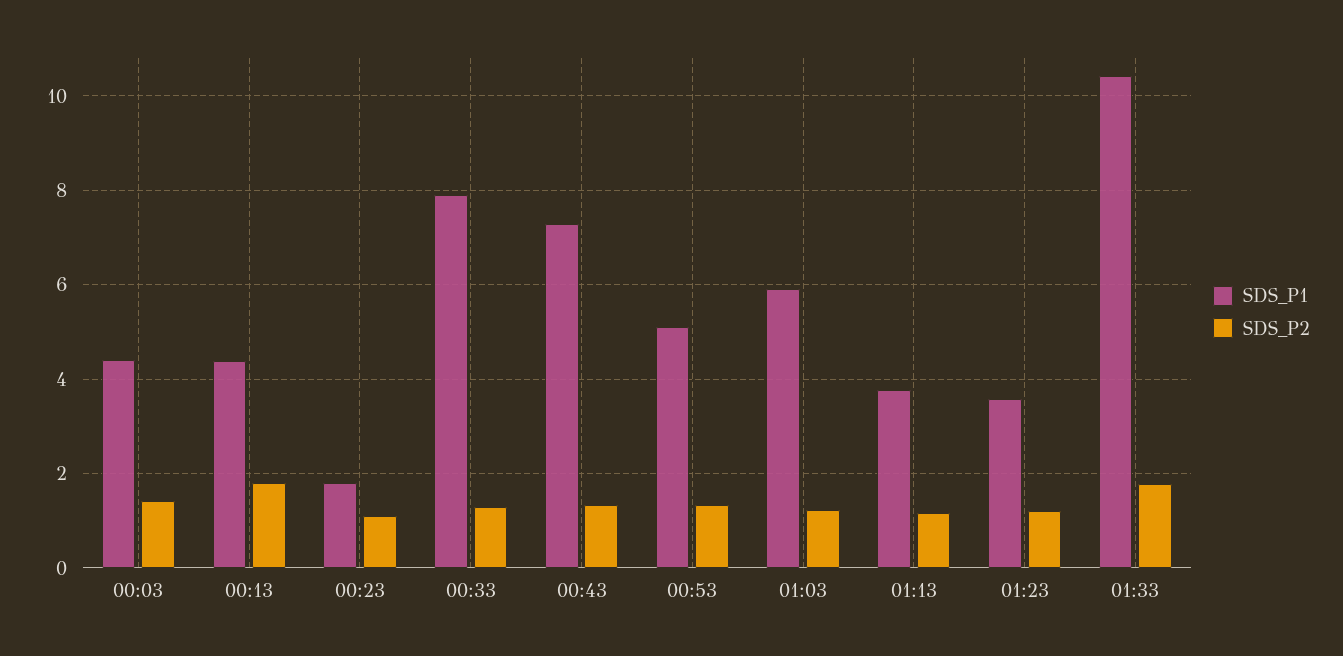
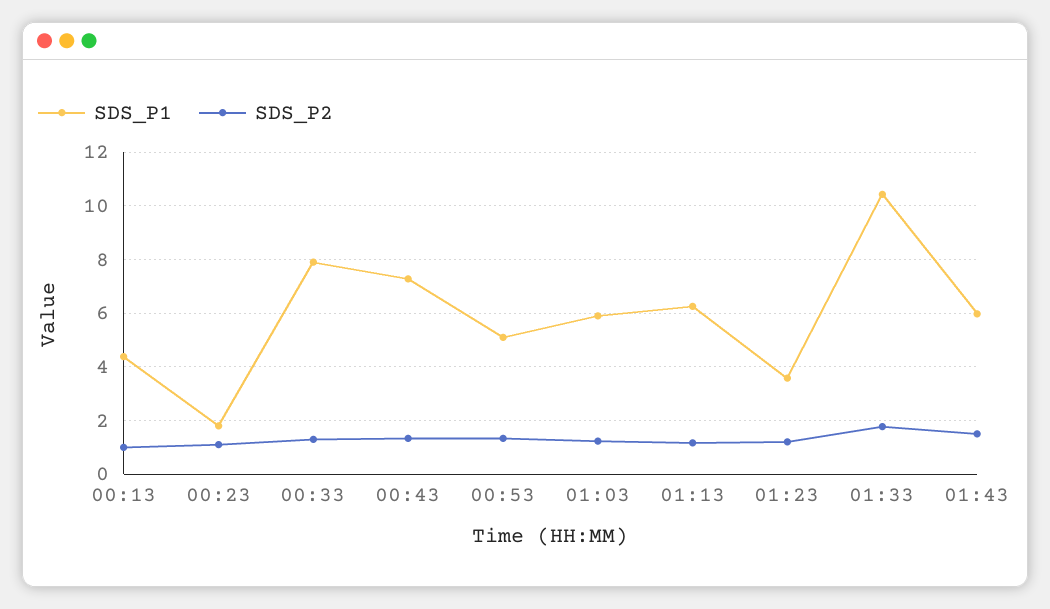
SDS_P1, 00:03: 4.4 -> none
SDS_P2, 00:03: 1.4 -> none
SDS_P2, 00:13: 1.8 -> 1
SDS_P1, 01:13: 3.8 -> 6.25
SDS_P1, 01:43: none -> 6
SDS_P2, 01:43: none -> 1.5

